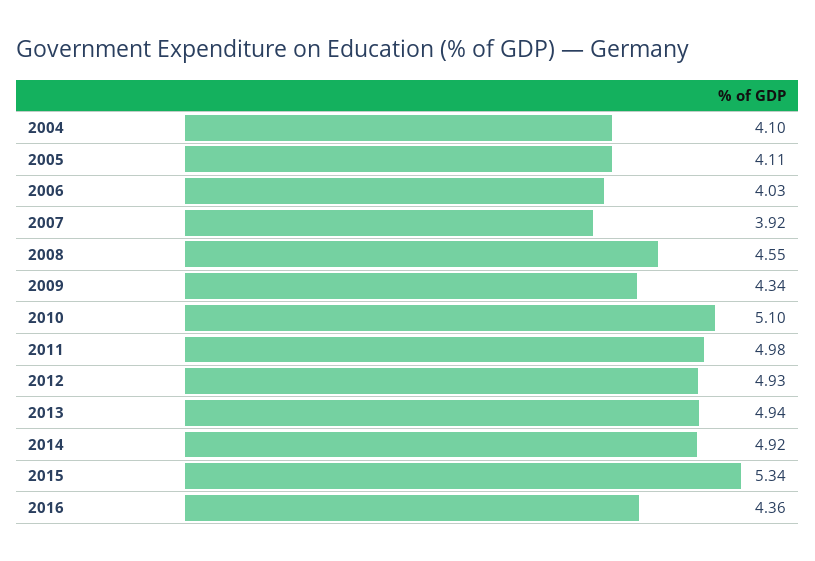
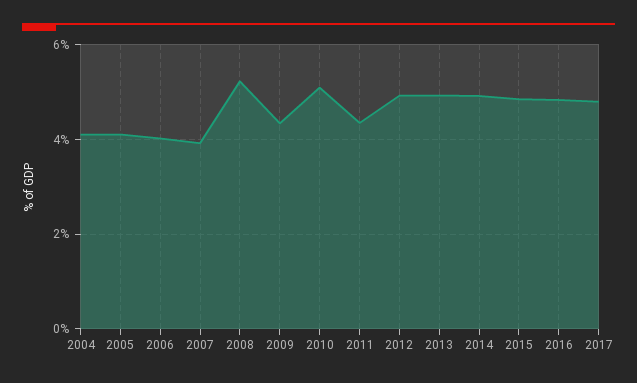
2008: 4.55 -> 5.2
2011: 4.98 -> 4.4
2015: 5.34 -> 4.8
2016: 4.36 -> 4.8
2017: none -> 4.8

